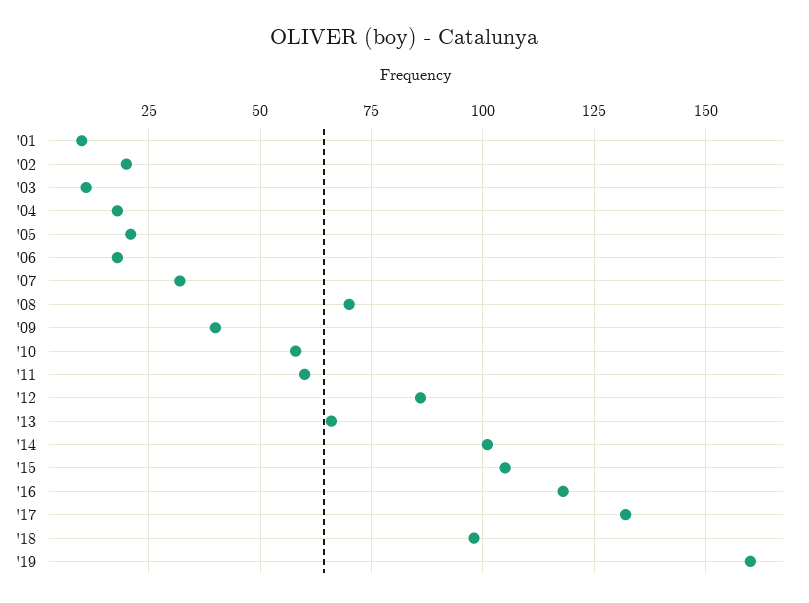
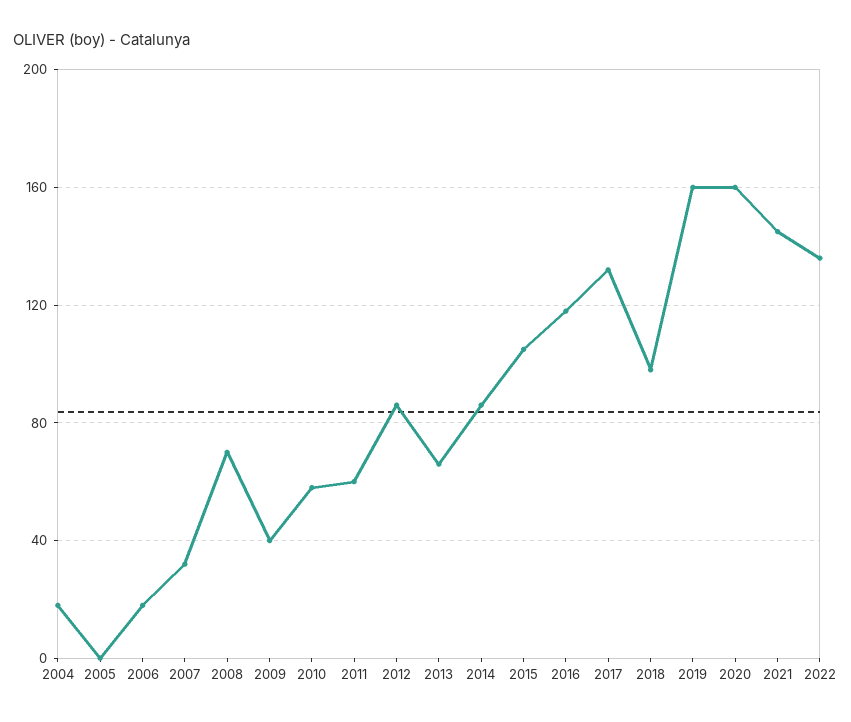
'01: 10 -> none
'02: 20 -> none
'03: 10 -> none
'05: 20 -> 0
'14: 100 -> 85
2020: none -> 160
2021: none -> 145
2022: none -> 135

